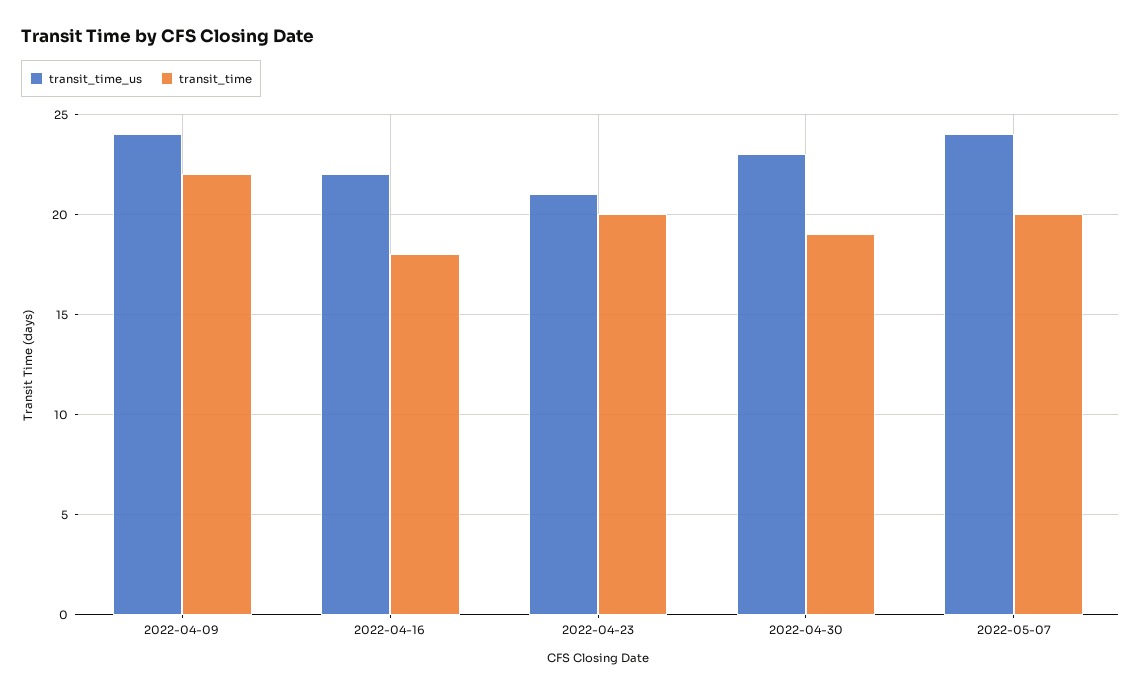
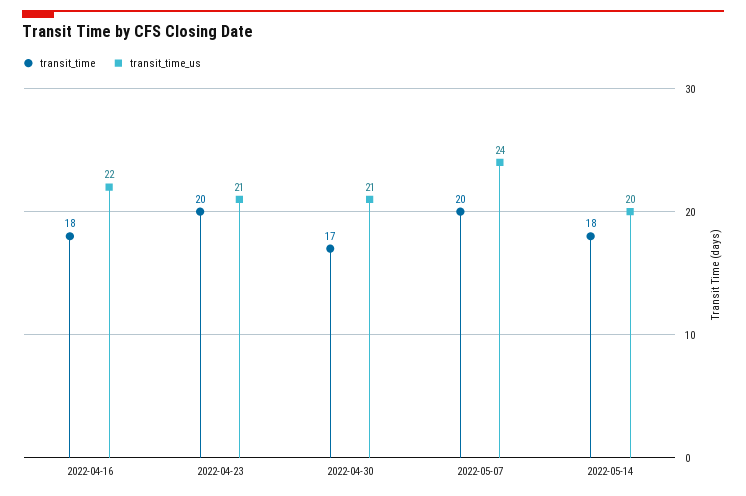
transit_time_us, 2022-04-09: 24 -> none
transit_time, 2022-04-09: 22 -> none
transit_time_us, 2022-04-30: 23 -> 21
transit_time, 2022-04-30: 19 -> 17
transit_time, 2022-05-14: none -> 18
transit_time_us, 2022-05-14: none -> 20

